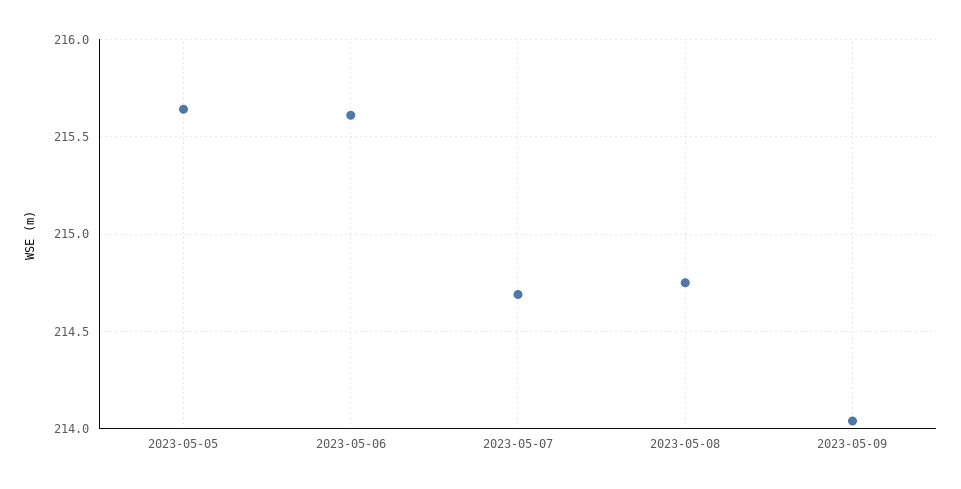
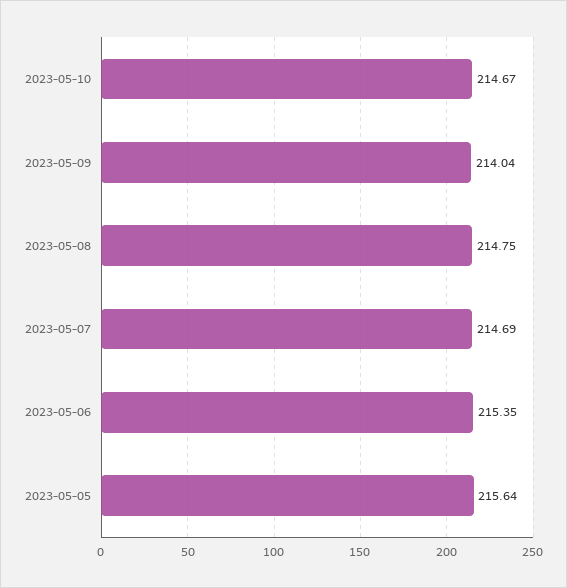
2023-05-06: 215.6 -> 215.35
2023-05-10: none -> 214.67

